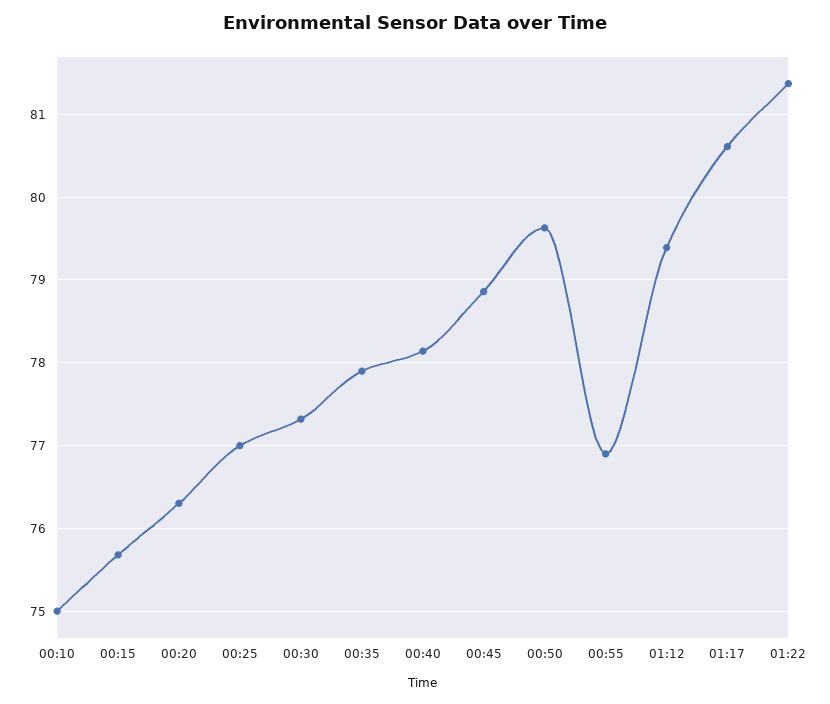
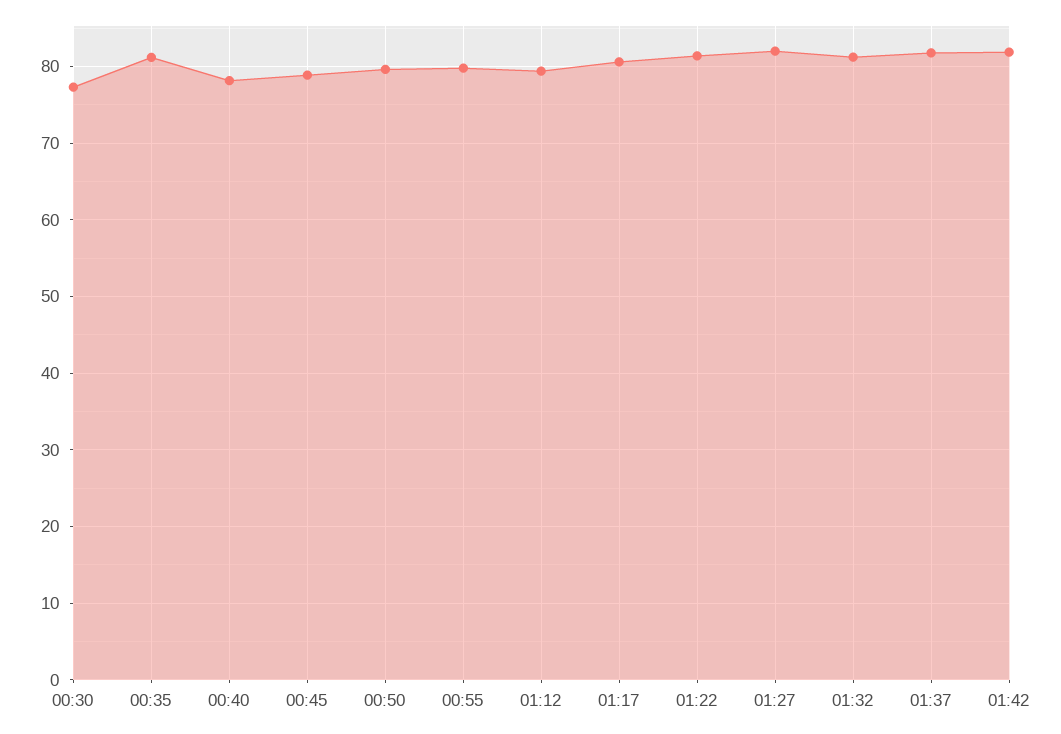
00:10: 75 -> none
00:15: 75.7 -> none
00:20: 76.3 -> none
00:25: 77 -> none
00:35: 77.9 -> 81
00:55: 76.9 -> 80
01:27: none -> 82
01:32: none -> 81
01:37: none -> 82
01:42: none -> 82

